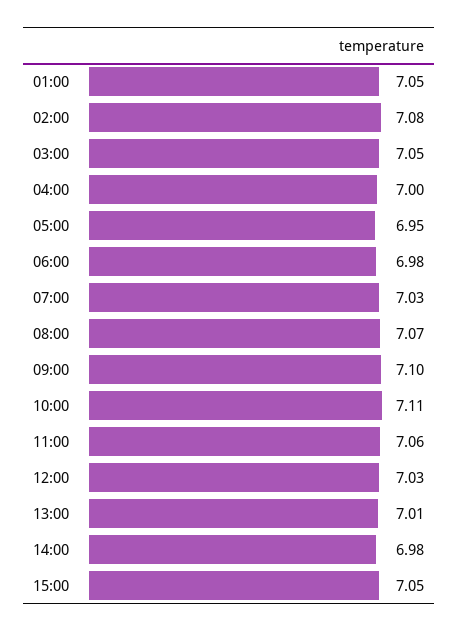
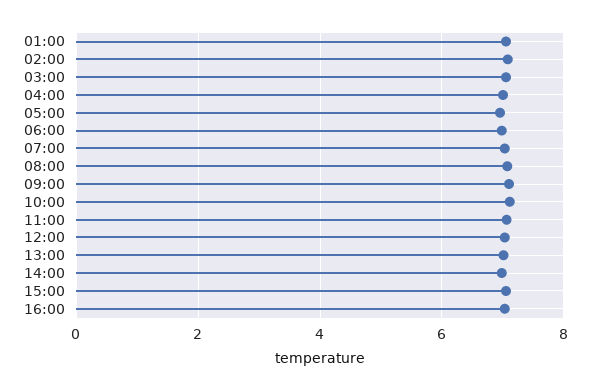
16:00: none -> 7

